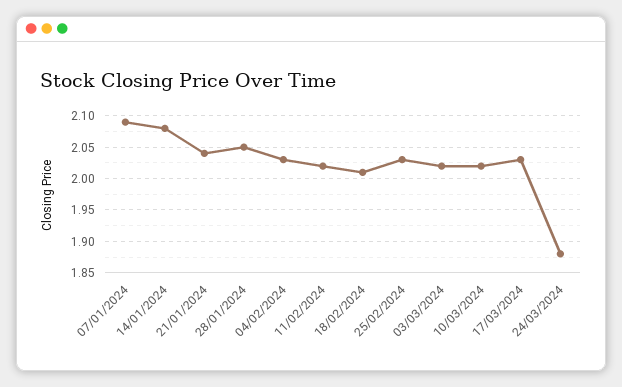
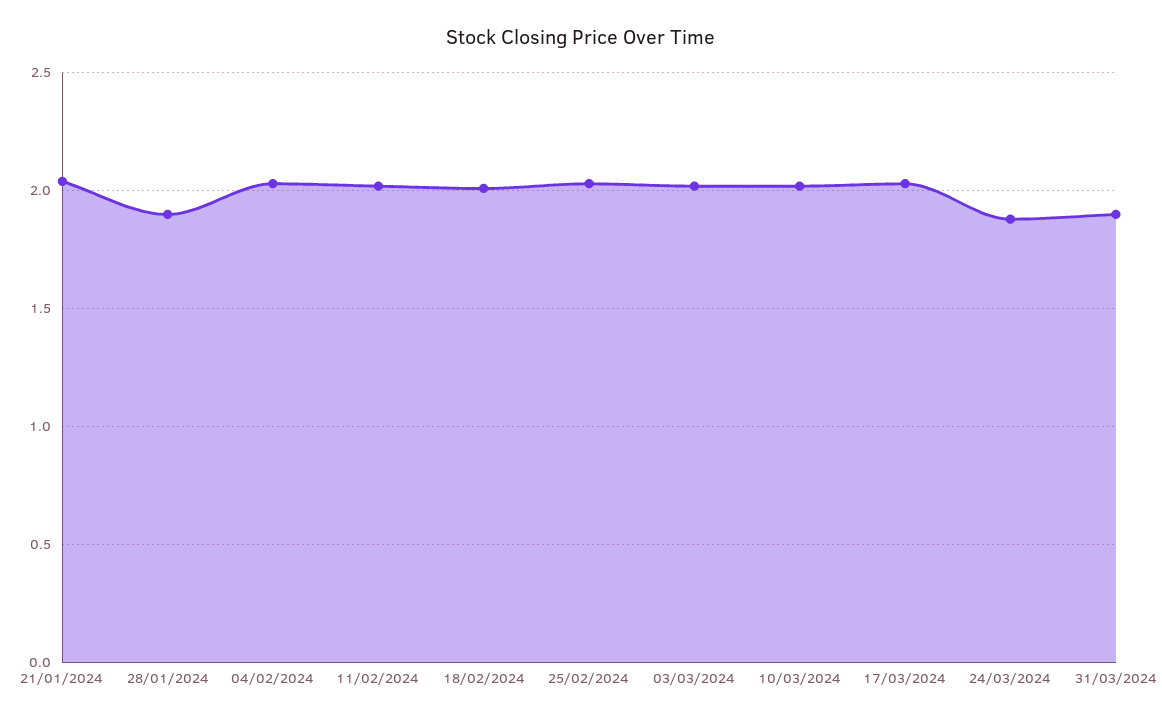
07/01/2024: 2.09 -> none
14/01/2024: 2.08 -> none
28/01/2024: 2.05 -> 1.9
31/03/2024: none -> 1.9

